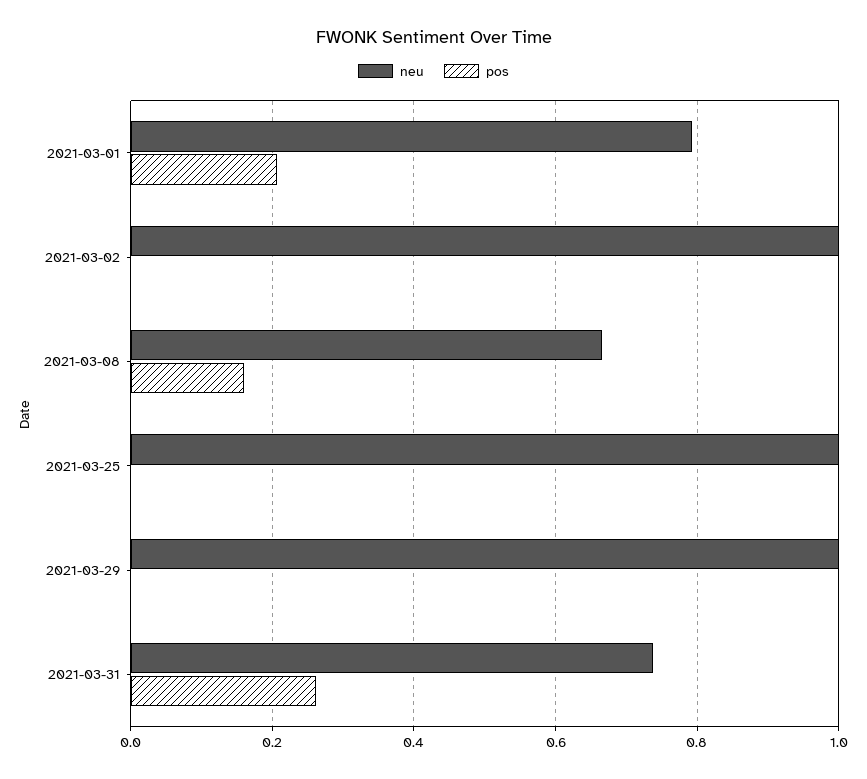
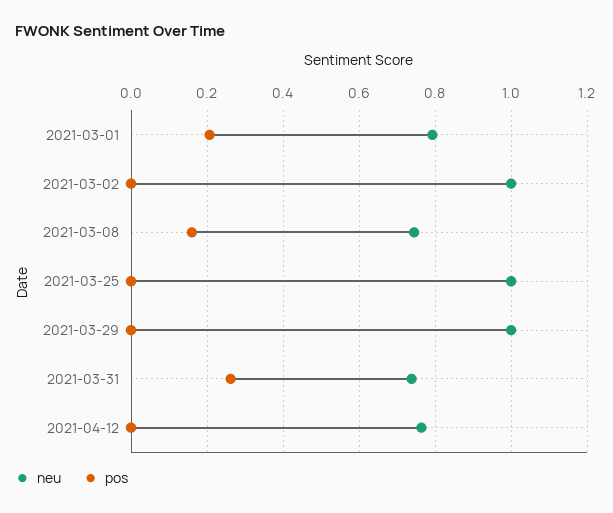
neu, 2021-03-08: 0.66 -> 0.74
neu, 2021-04-12: none -> 0.76
pos, 2021-04-12: none -> 0

